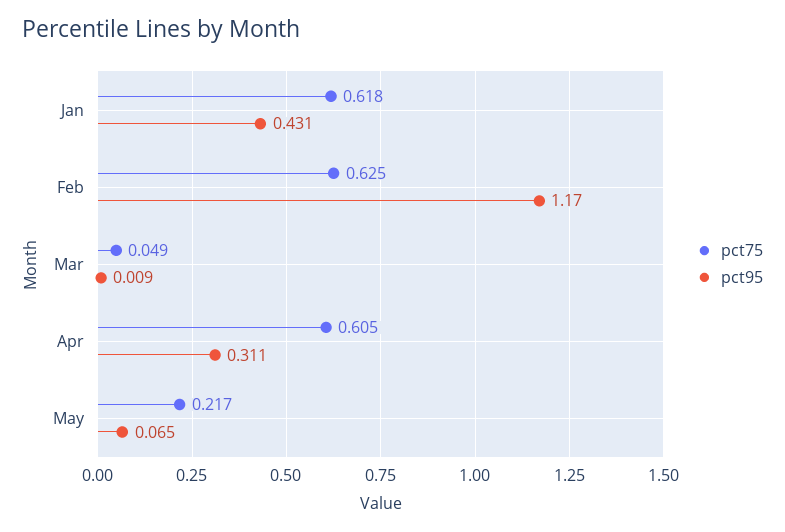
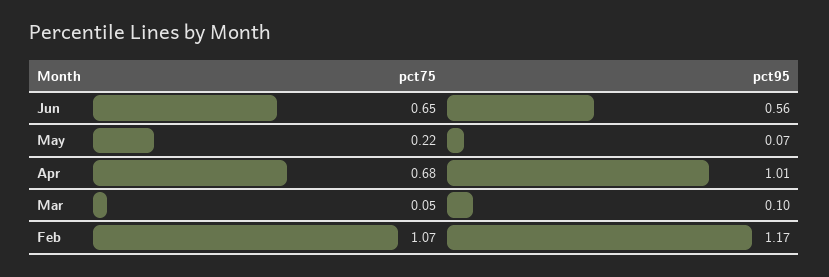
pct75, Jan: 0.618 -> none
pct95, Jan: 0.431 -> none
pct75, Feb: 0.625 -> 1.07
pct95, Mar: 0.009 -> 0.1
pct75, Apr: 0.605 -> 0.68
pct95, Apr: 0.311 -> 1.01
pct75, Jun: none -> 0.65
pct95, Jun: none -> 0.56

